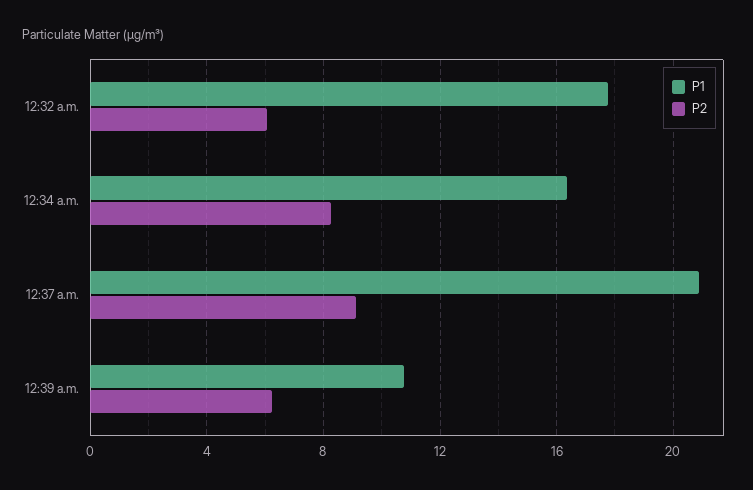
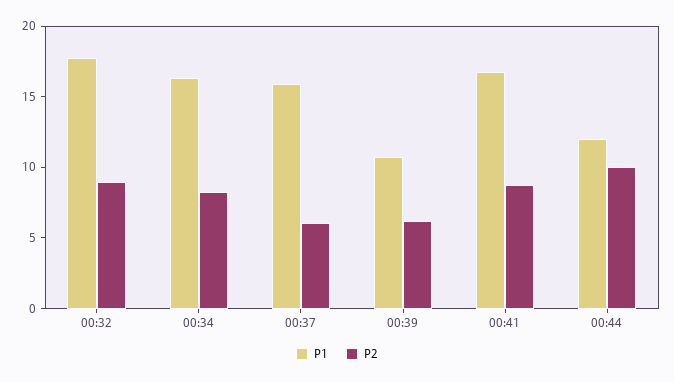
P2, 12:32 a.m.: 6 -> 9
P1, 12:37 a.m.: 21 -> 16
P2, 12:37 a.m.: 9 -> 6
P1, 00:41: none -> 17
P2, 00:41: none -> 9
P1, 00:44: none -> 12
P2, 00:44: none -> 10

